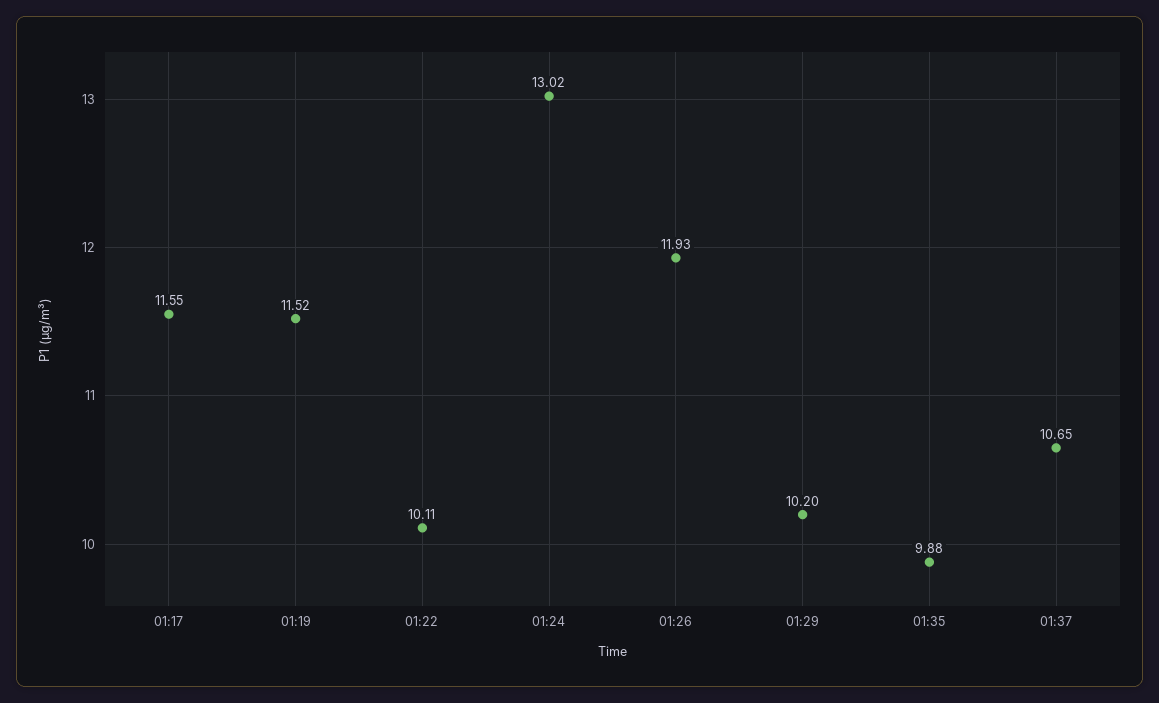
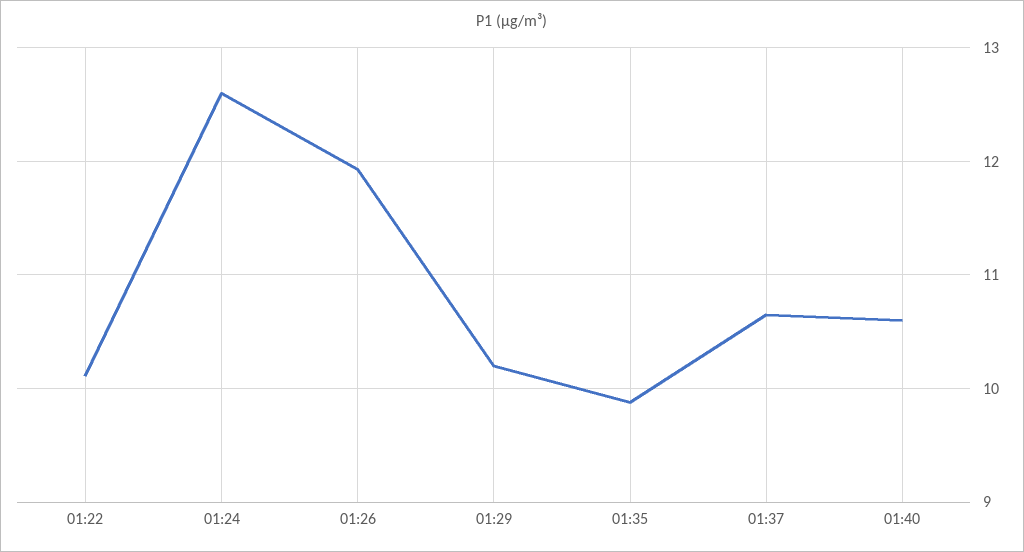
01:17: 11.55 -> none
01:19: 11.52 -> none
01:24: 13.02 -> 12.6
01:40: none -> 10.6

